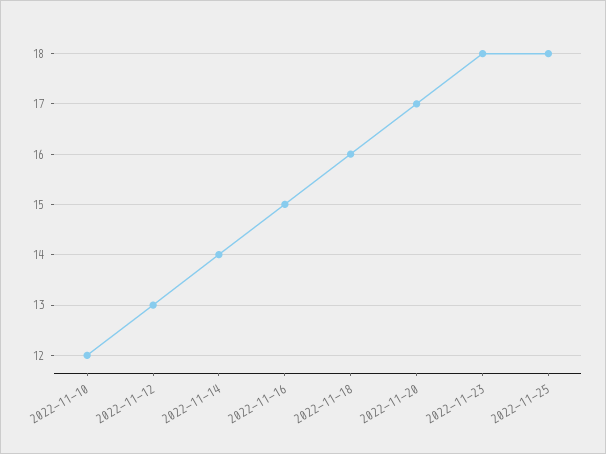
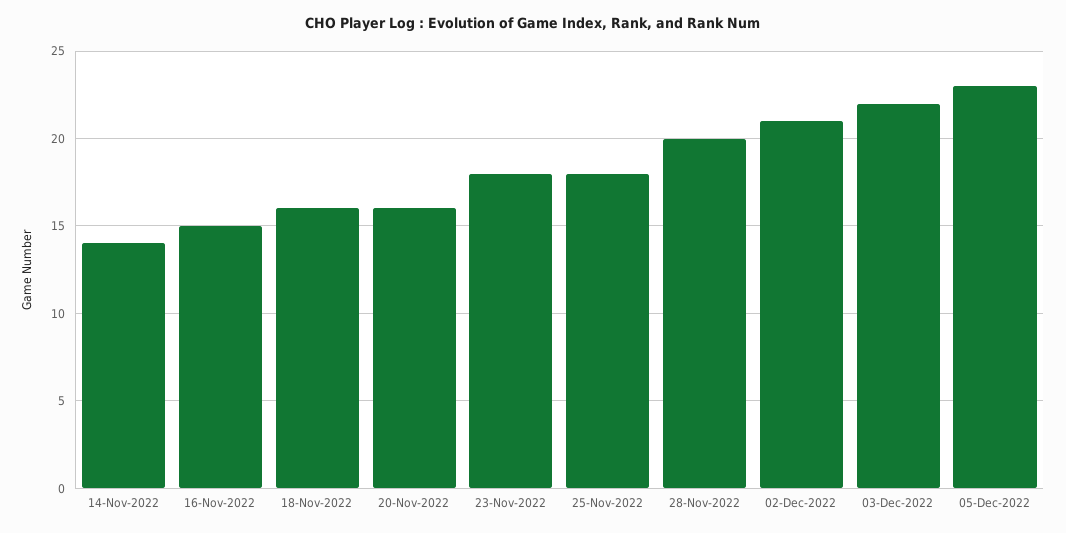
2022-11-10: 12 -> none
2022-11-12: 13 -> none
2022-11-20: 17 -> 16
28-Nov-2022: none -> 20
02-Dec-2022: none -> 21
03-Dec-2022: none -> 22
05-Dec-2022: none -> 23

